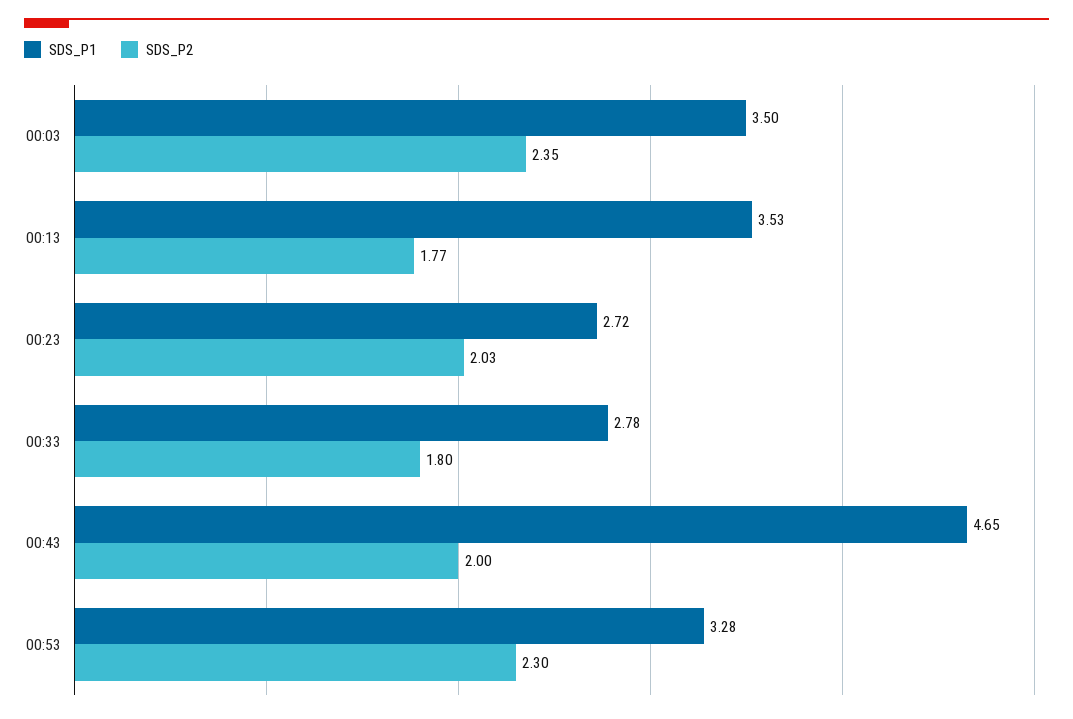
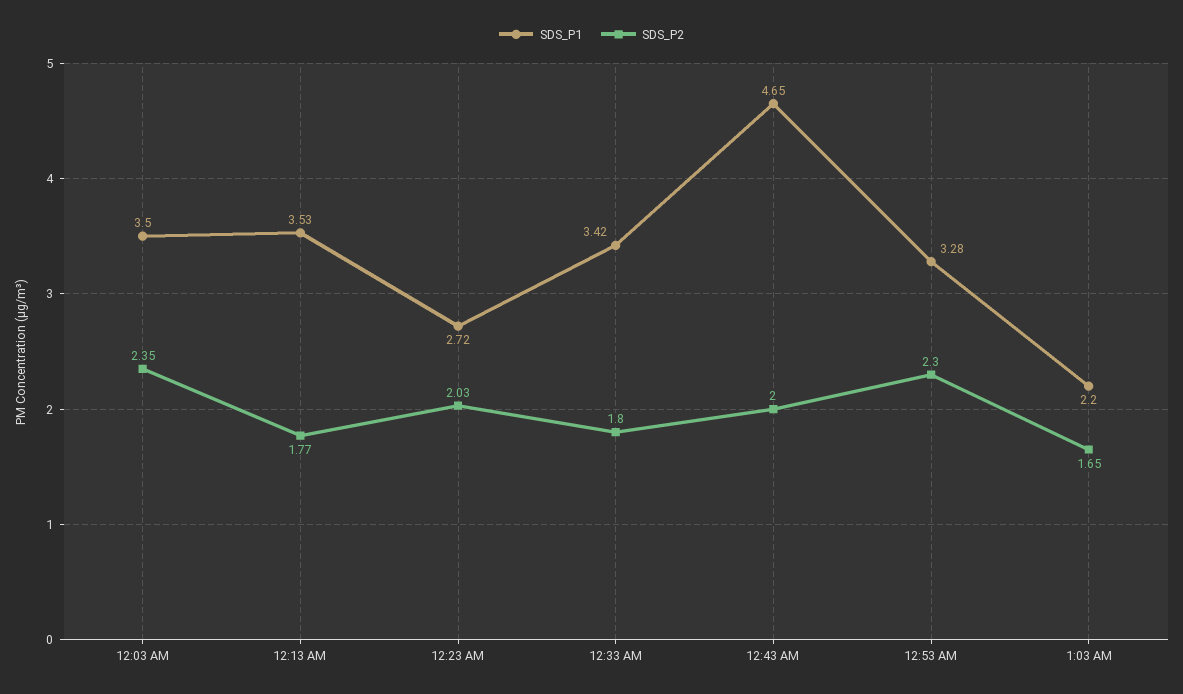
SDS_P1, 00:33: 2.78 -> 3.42
SDS_P1, 1:03 AM: none -> 2.2
SDS_P2, 1:03 AM: none -> 1.65

